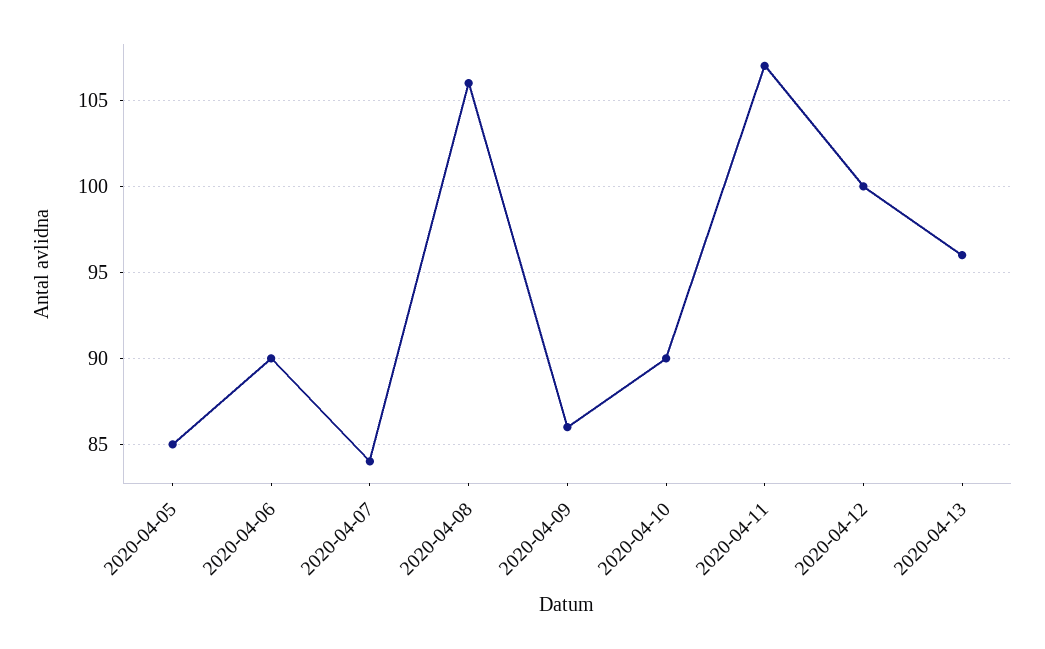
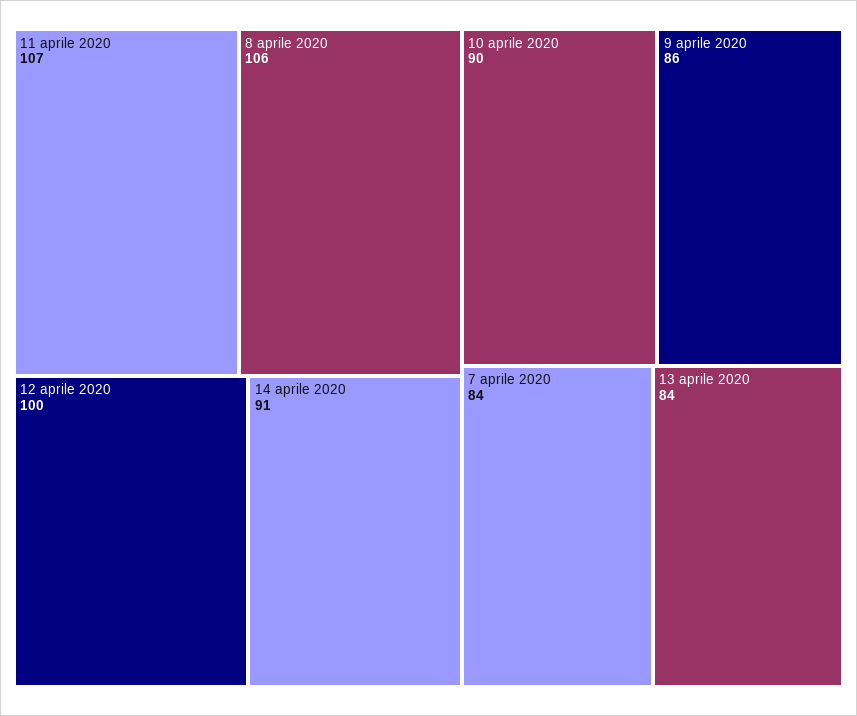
2020-04-05: 85 -> none
2020-04-06: 90 -> none
2020-04-13: 96 -> 84
14 aprile 2020: none -> 91

